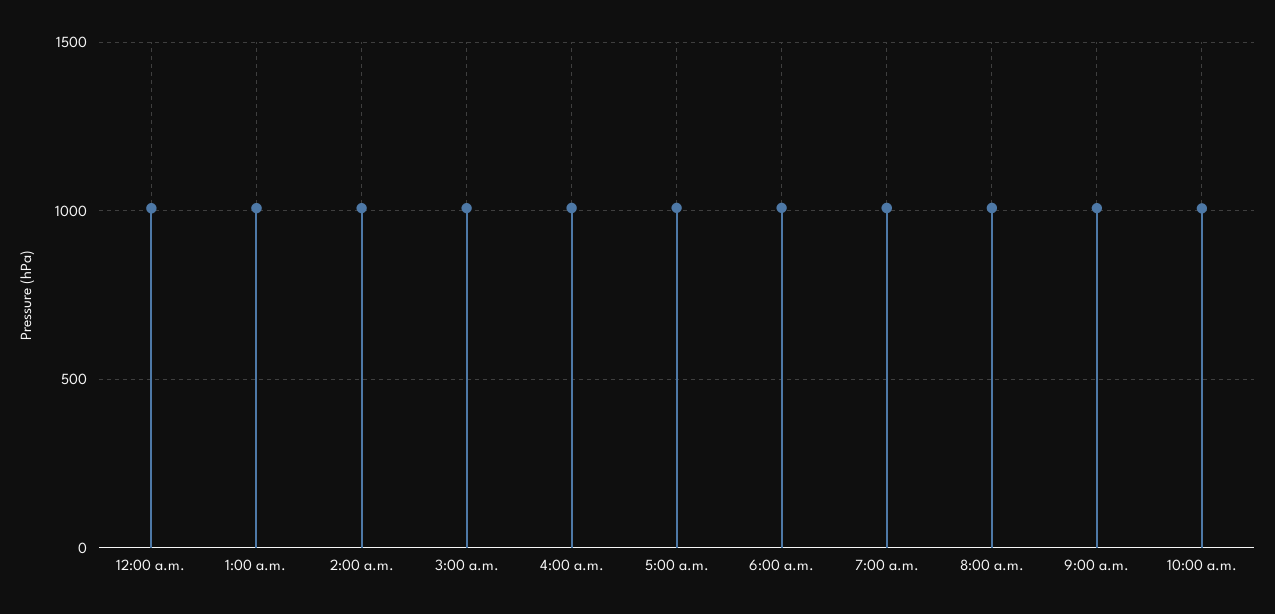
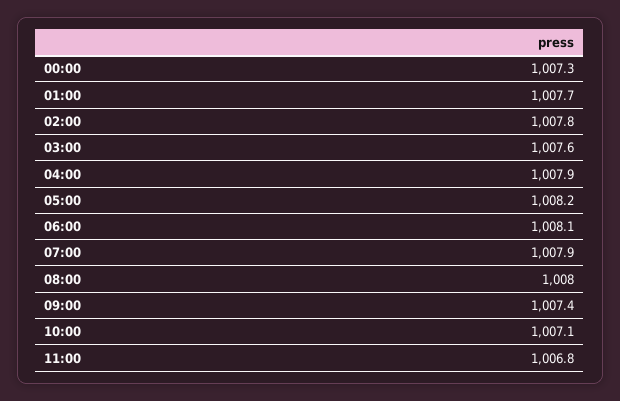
11:00: none -> 1006.8

